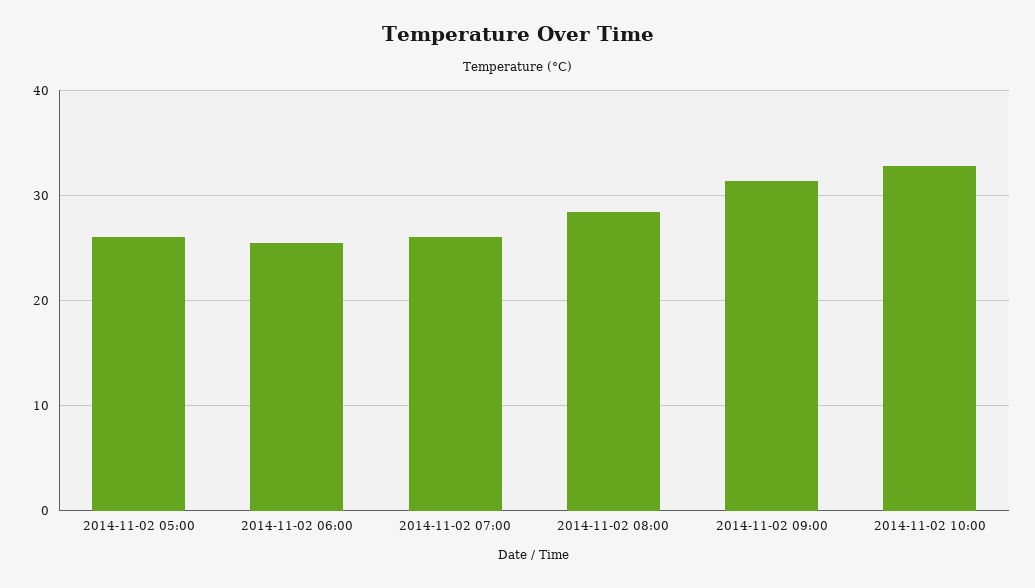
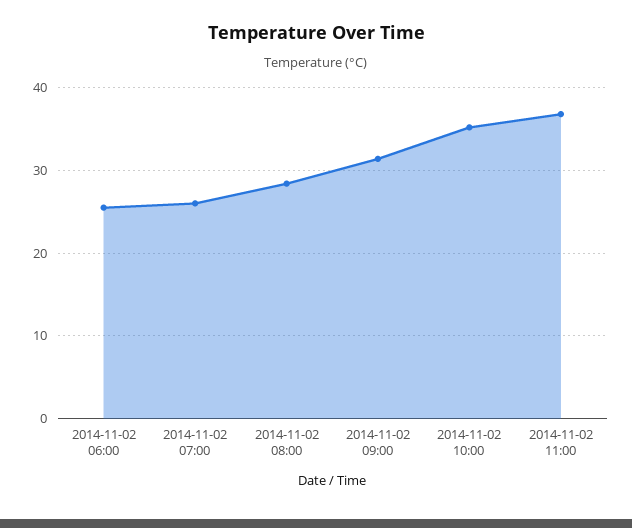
2014-11-02 05:00: 26 -> none
2014-11-02 10:00: 33 -> 35
2014-11-02 11:00: none -> 37

